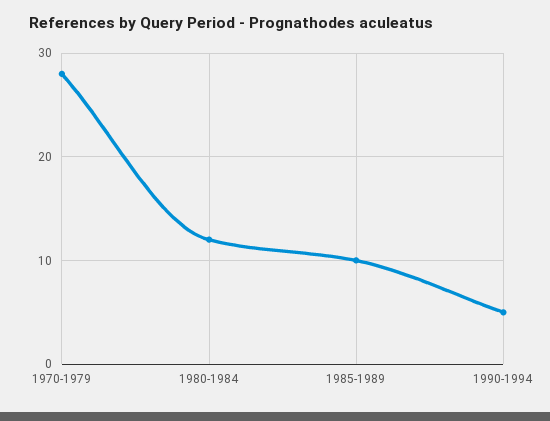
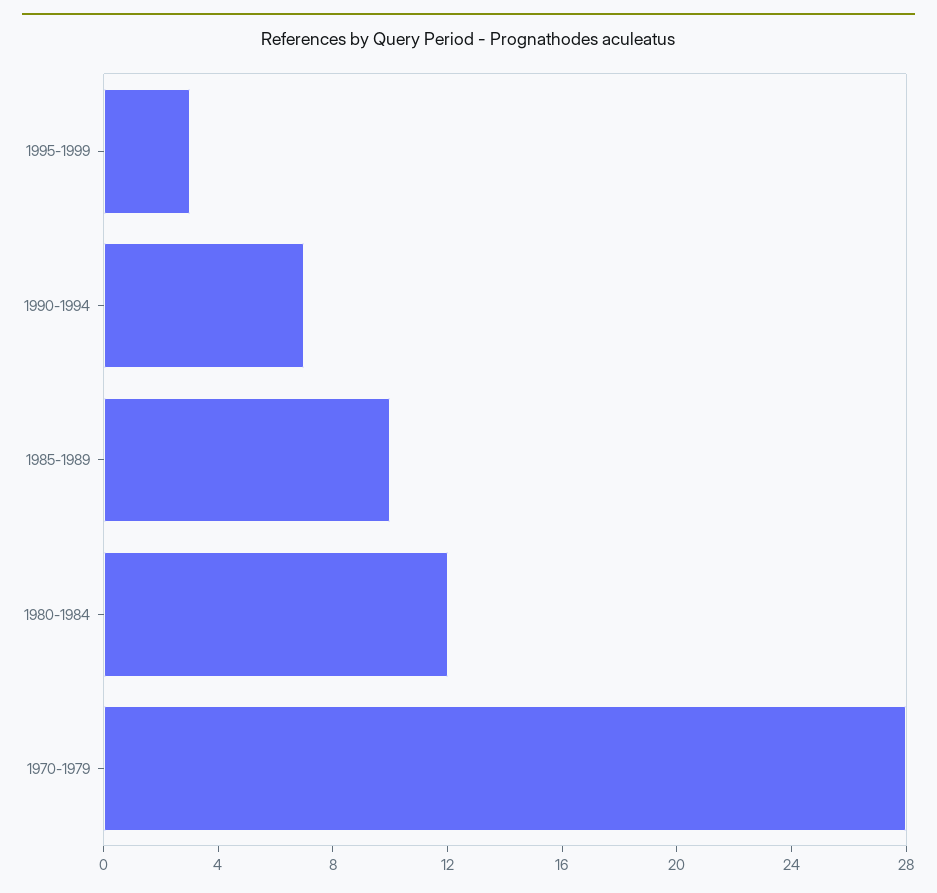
1990-1994: 5 -> 7
1995-1999: none -> 3

